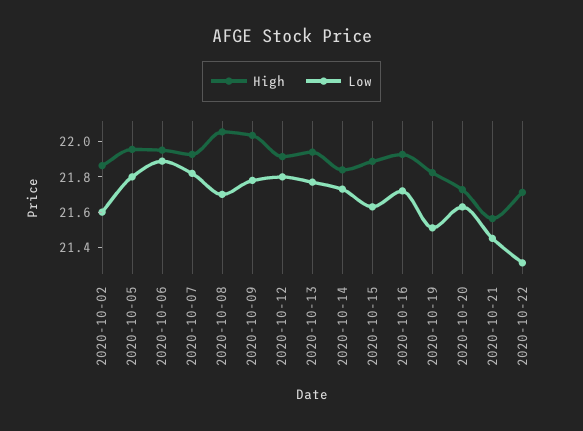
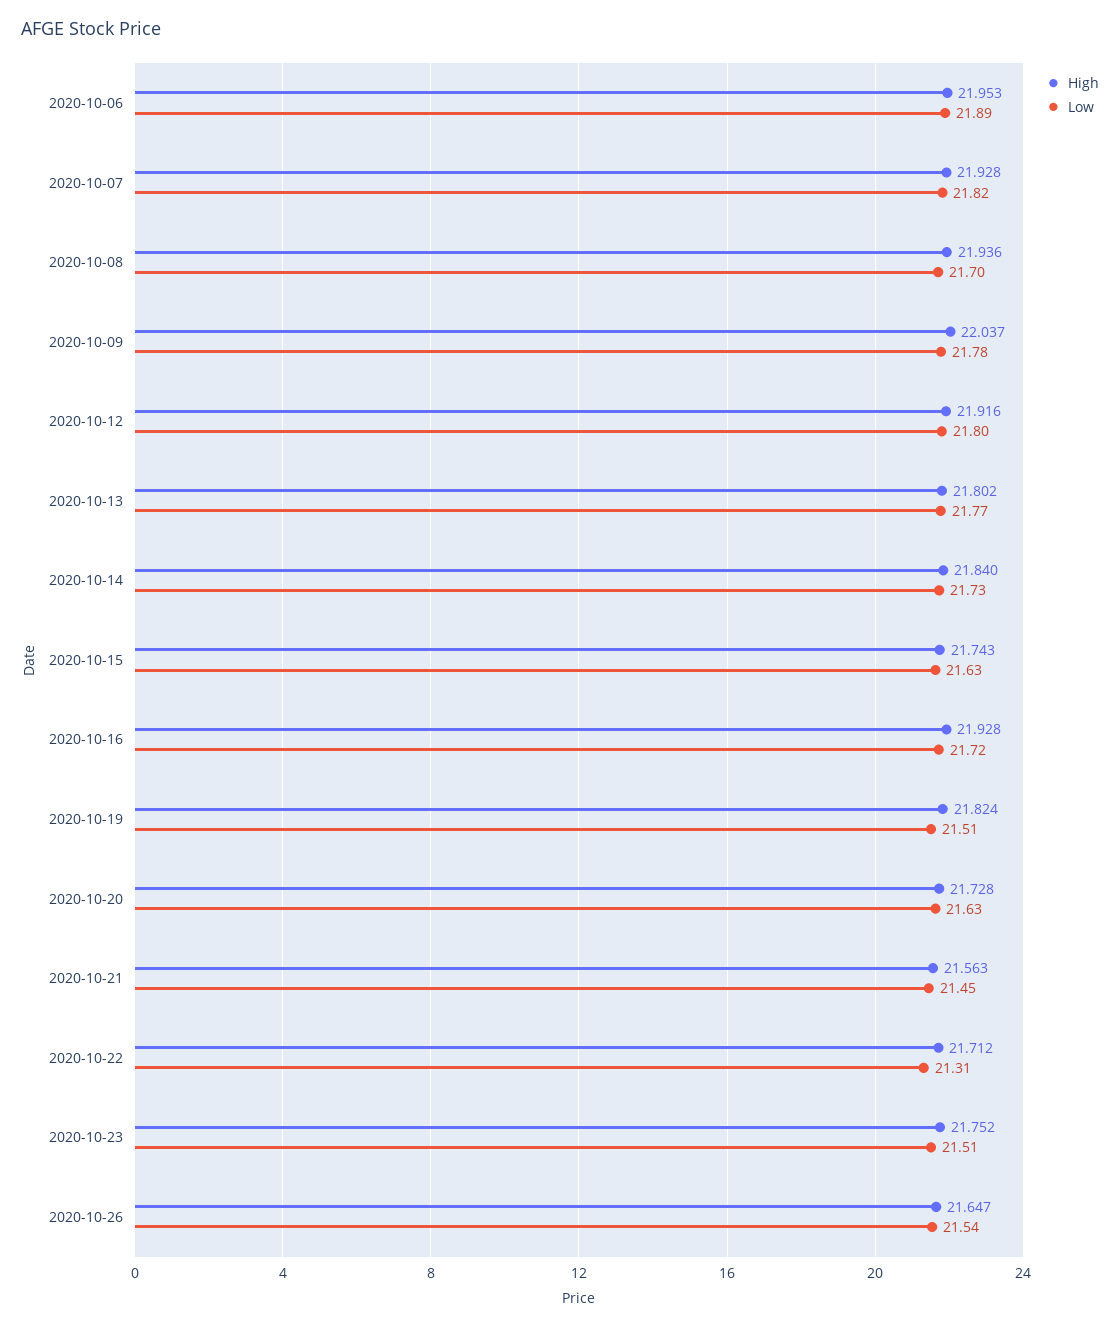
High, 2020-10-02: 21.85 -> none
Low, 2020-10-02: 21.6 -> none
High, 2020-10-05: 21.95 -> none
Low, 2020-10-05: 21.8 -> none
High, 2020-10-08: 22.05 -> 21.936
High, 2020-10-13: 21.95 -> 21.802
High, 2020-10-15: 21.9 -> 21.743
High, 2020-10-23: none -> 21.752
Low, 2020-10-23: none -> 21.51
High, 2020-10-26: none -> 21.647
Low, 2020-10-26: none -> 21.54

